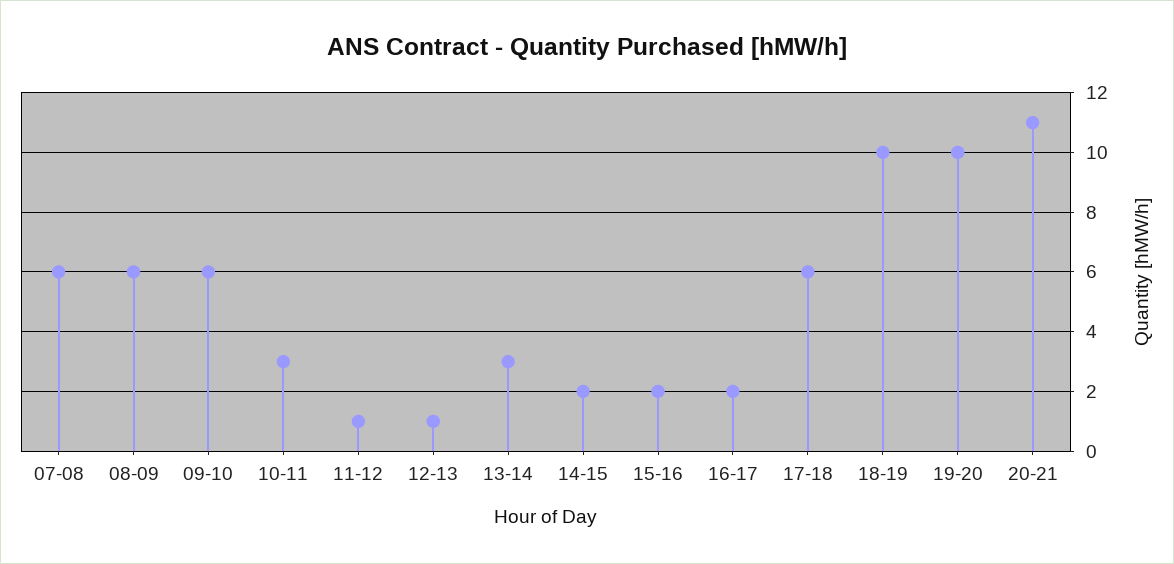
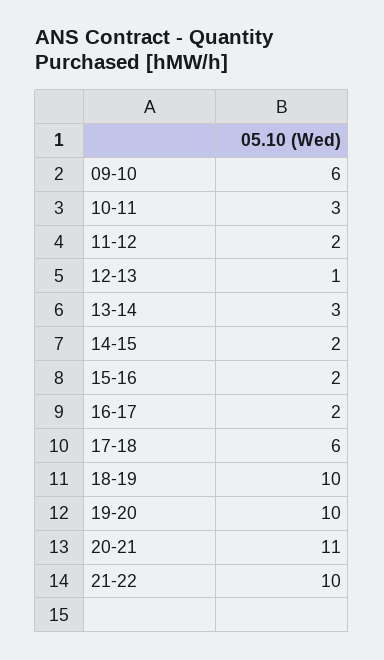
07-08: 6 -> none
08-09: 6 -> none
11-12: 1 -> 2
21-22: none -> 10

